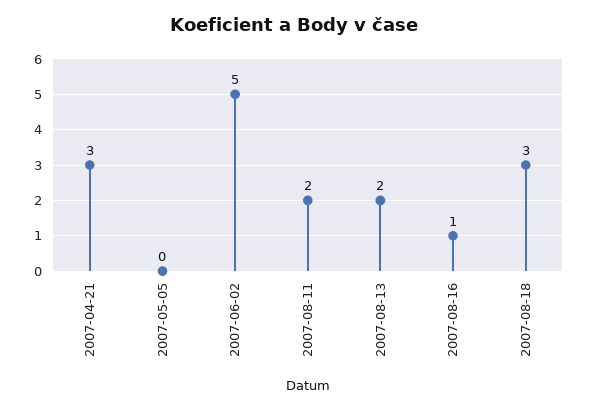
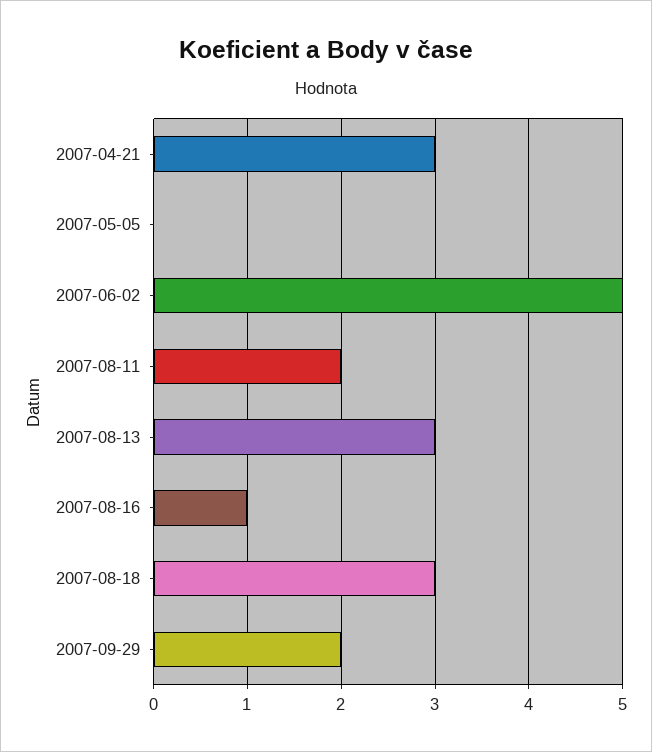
2007-08-13: 2 -> 3
2007-09-29: none -> 2

